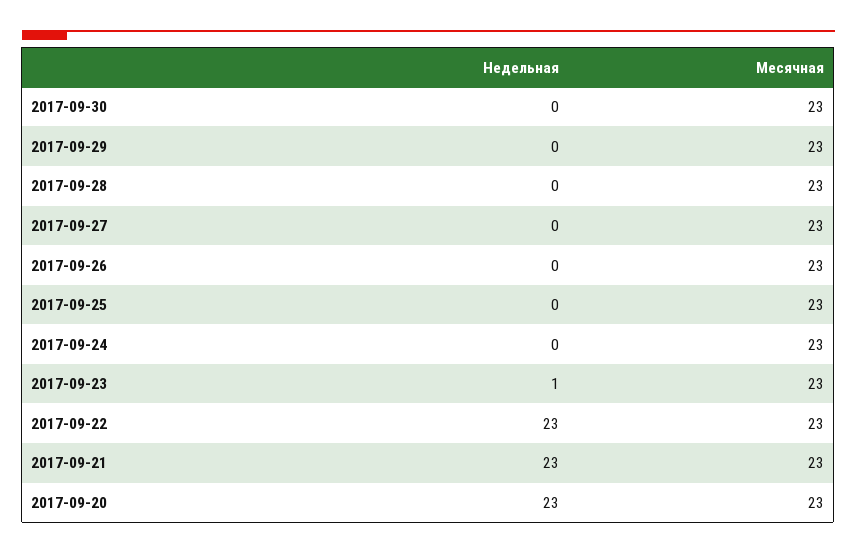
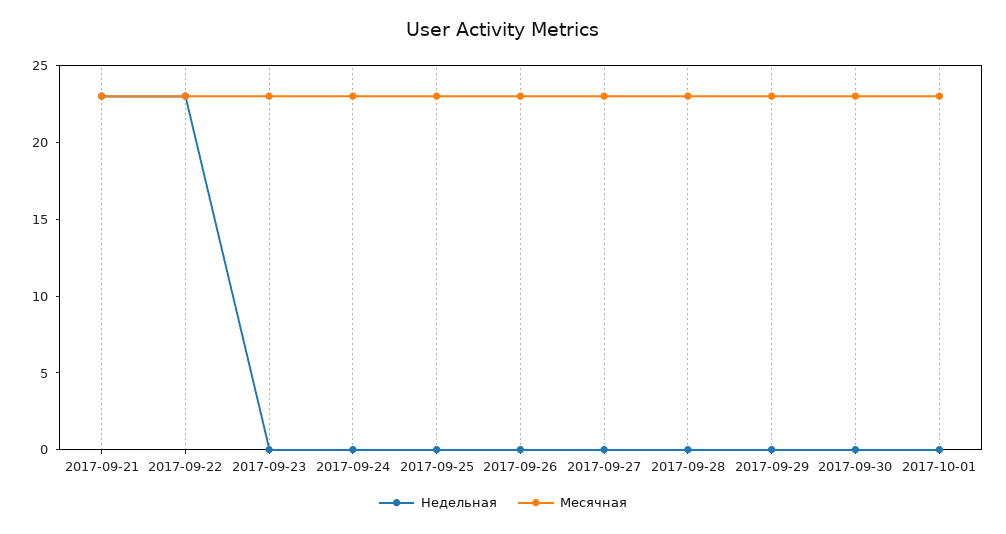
Недельная, 2017-09-23: 1 -> 0
Недельная, 2017-09-20: 23 -> none
Месячная, 2017-09-20: 23 -> none
Недельная, 2017-10-01: none -> 0
Месячная, 2017-10-01: none -> 23

